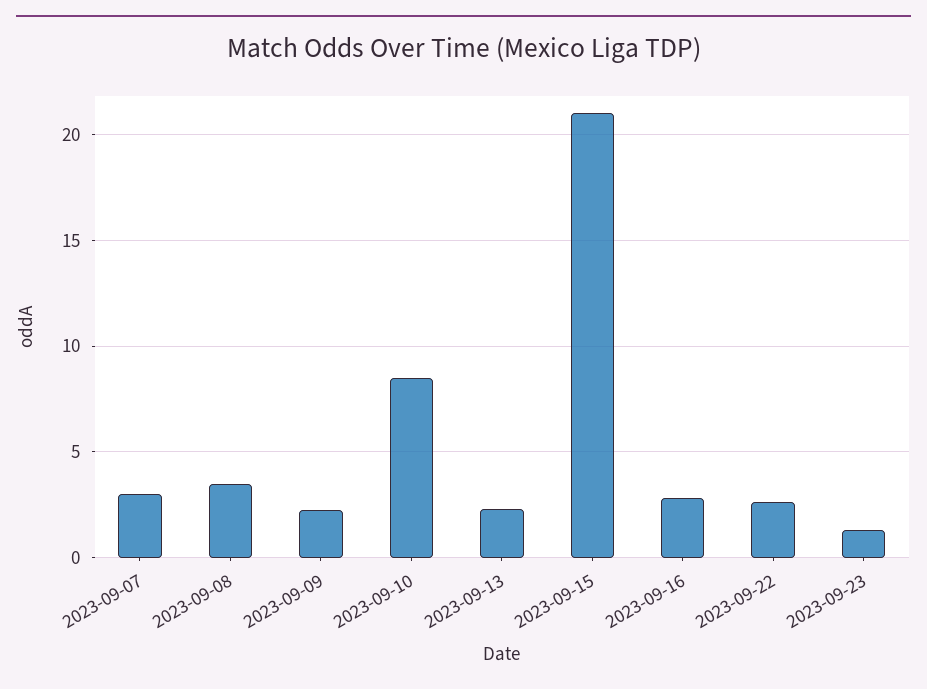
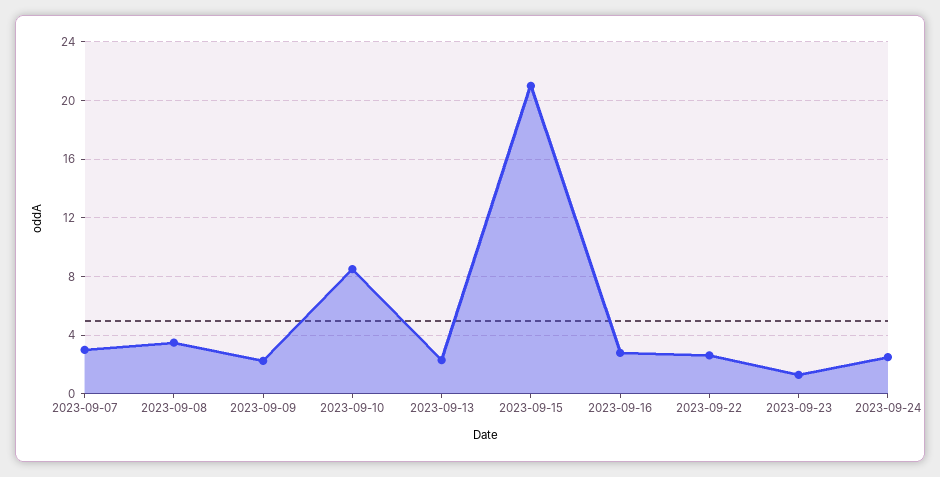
2023-09-24: none -> 2.5

